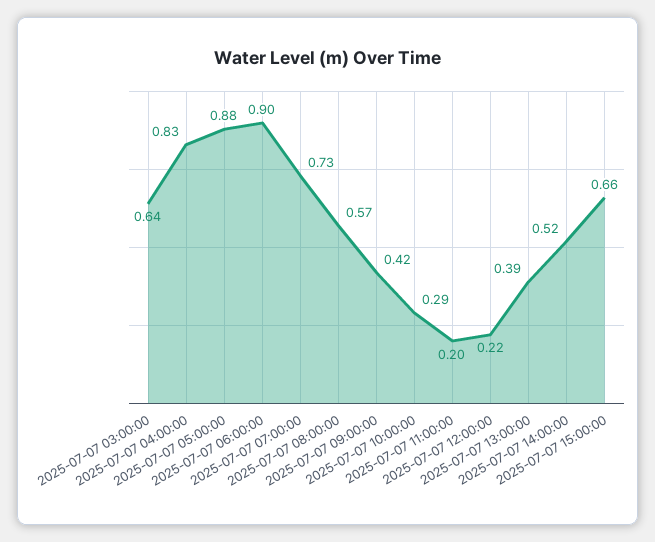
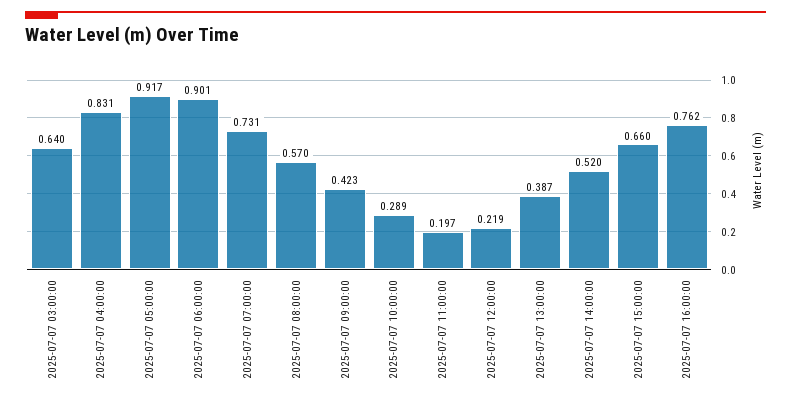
2025-07-07 05:00:00: 0.88 -> 0.917
2025-07-07 16:00:00: none -> 0.762

